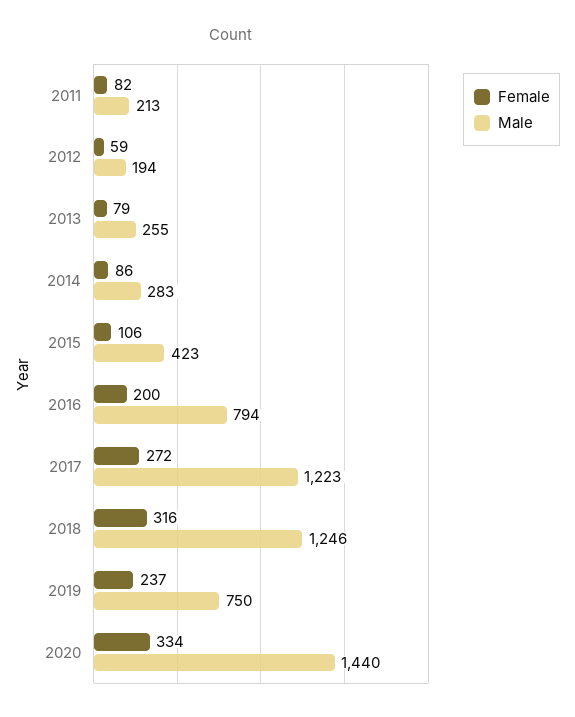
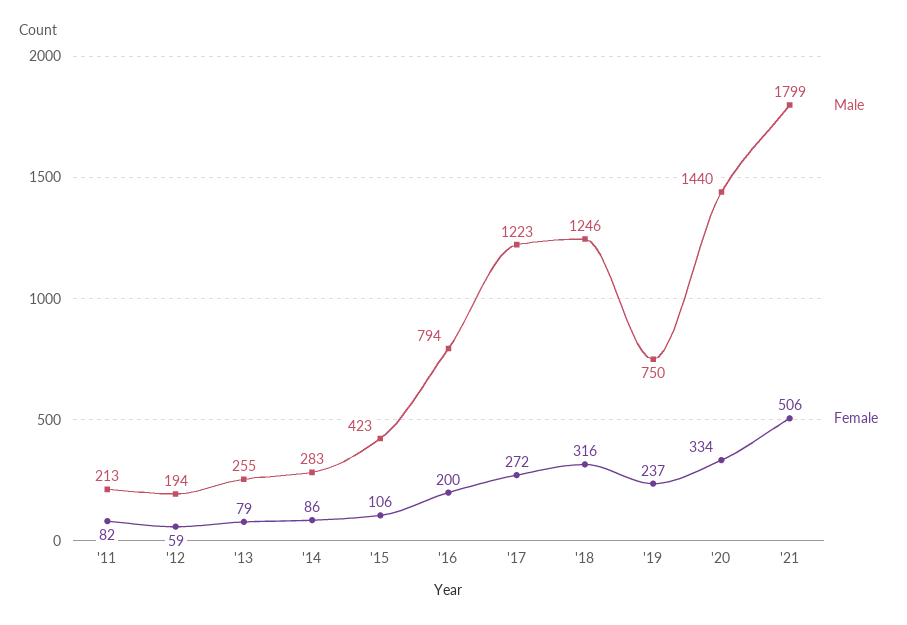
Male, '21: none -> 1799
Female, '21: none -> 506

